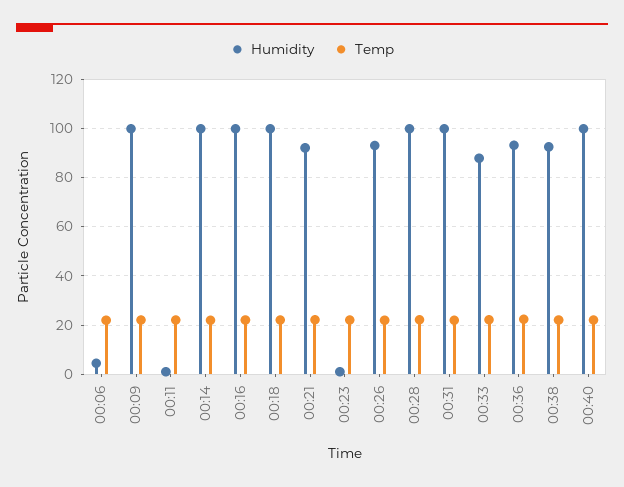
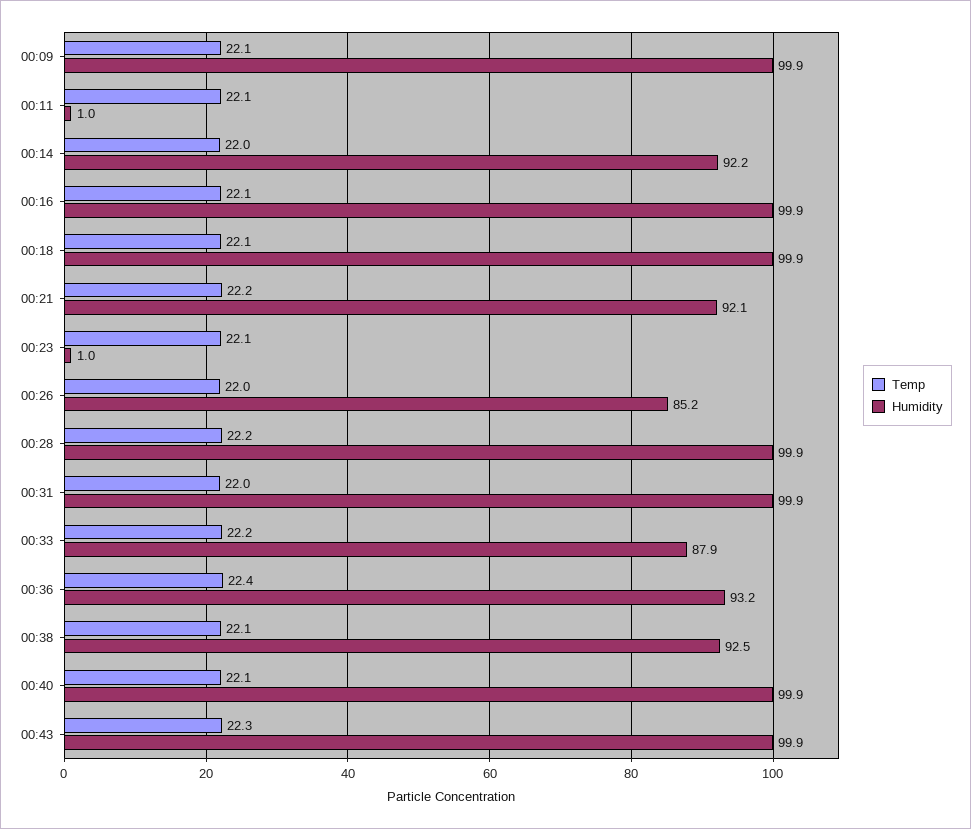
Humidity, 00:06: 5 -> none
Temp, 00:06: 22.5 -> none
Humidity, 00:14: 100 -> 92.2
Humidity, 00:26: 92.5 -> 85.2
Temp, 00:43: none -> 22.3
Humidity, 00:43: none -> 99.9

